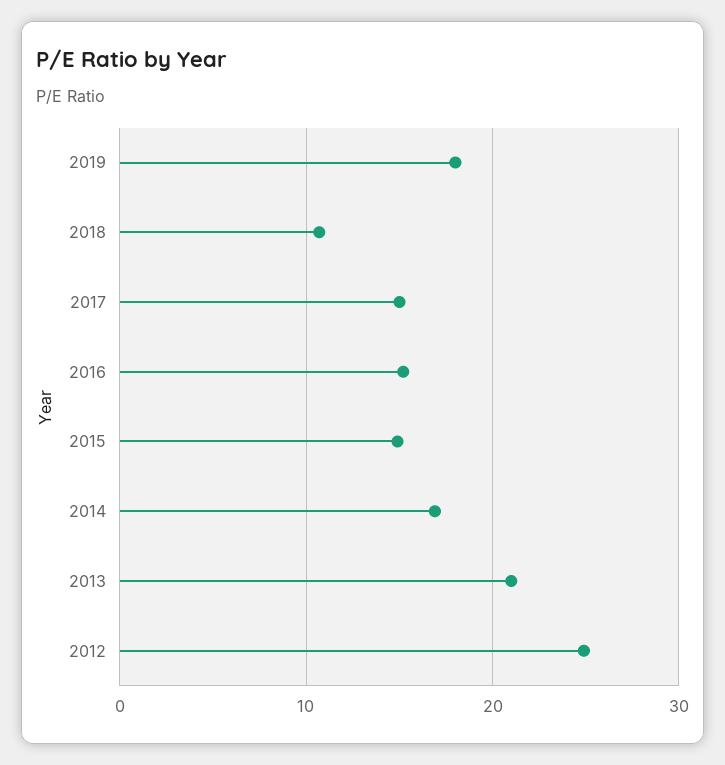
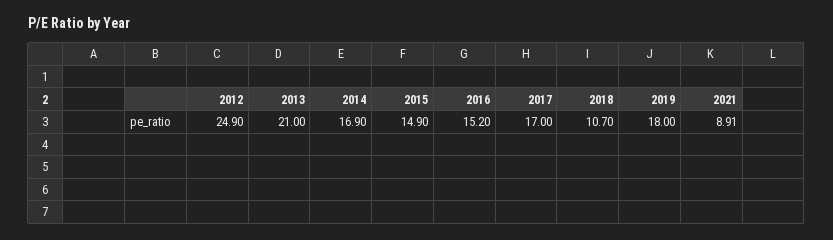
2017: 15 -> 17
2021: none -> 8.91

